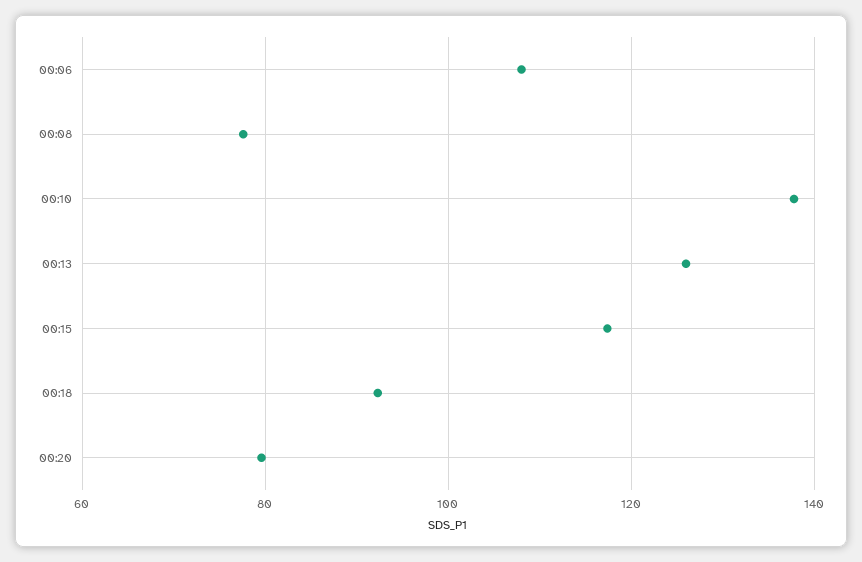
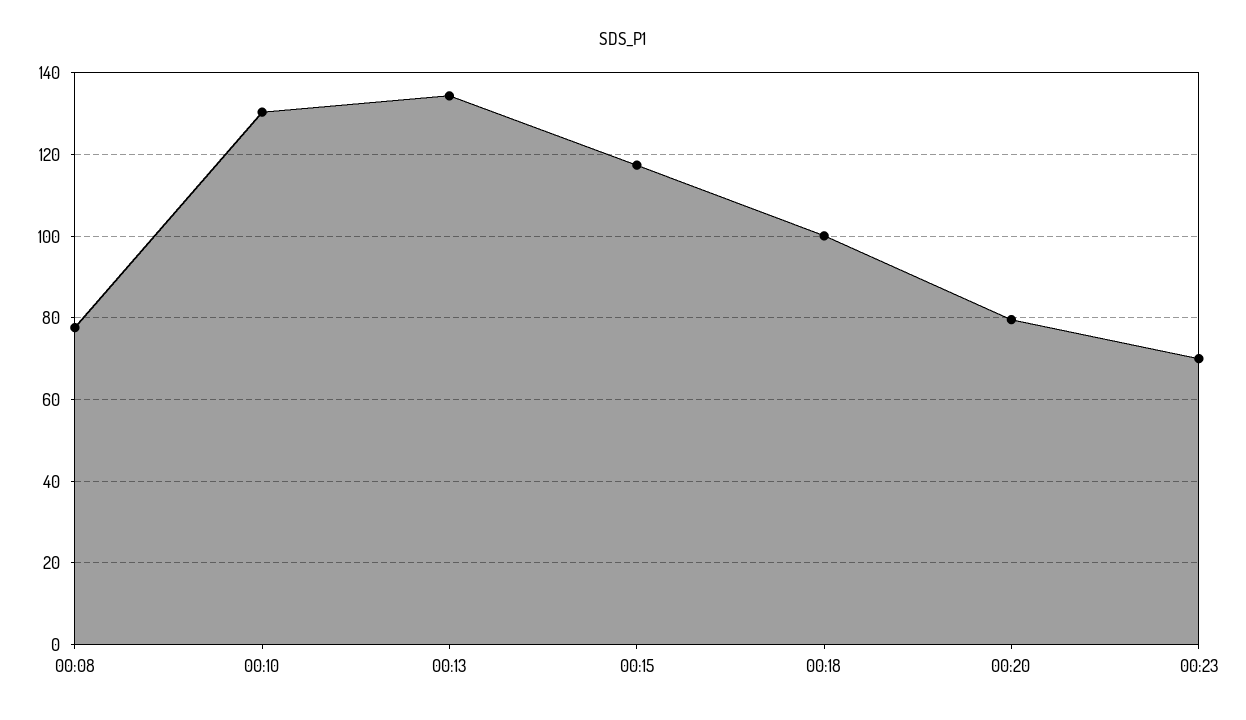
00:06: 108 -> none
00:10: 138 -> 130
00:13: 126 -> 134
00:18: 92 -> 100
00:23: none -> 70

